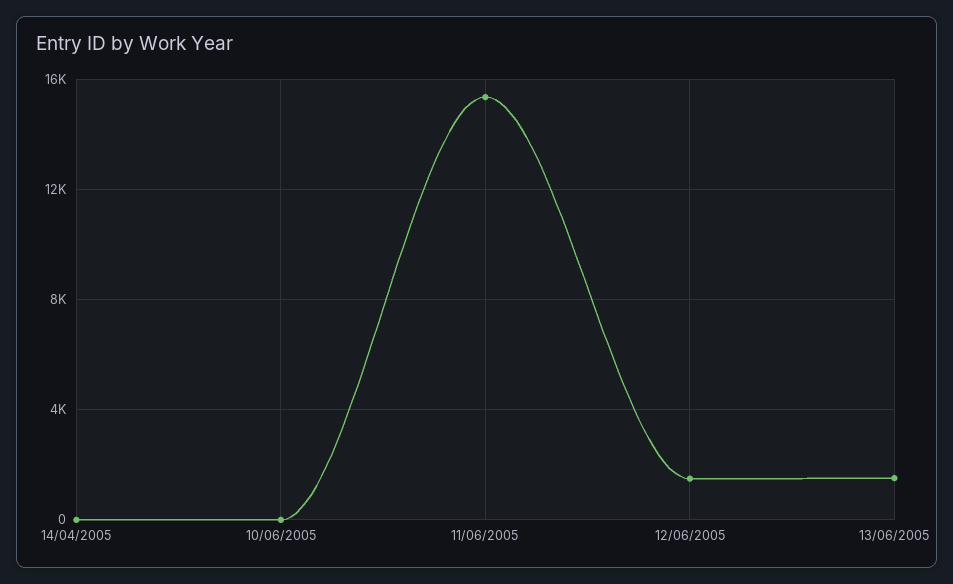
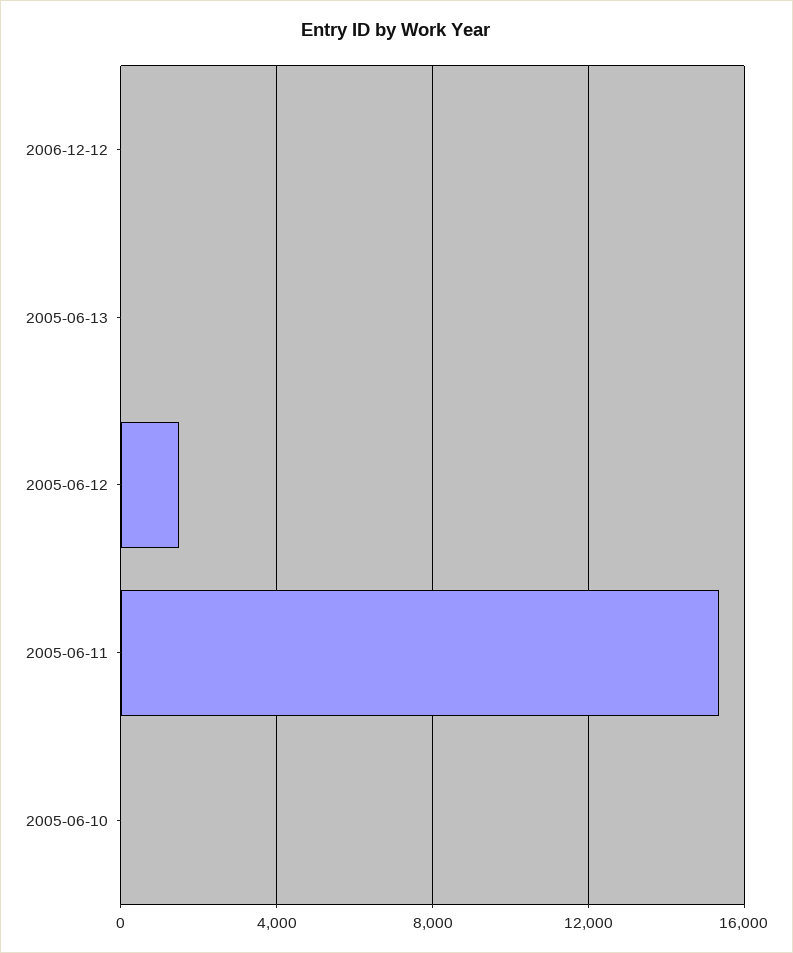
14/04/2005: 0 -> none
13/06/2005: 1500 -> 0
2006-12-12: none -> 0

